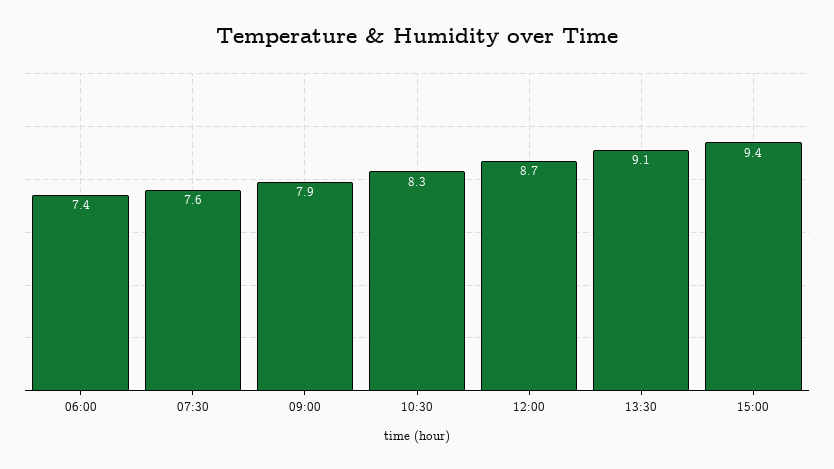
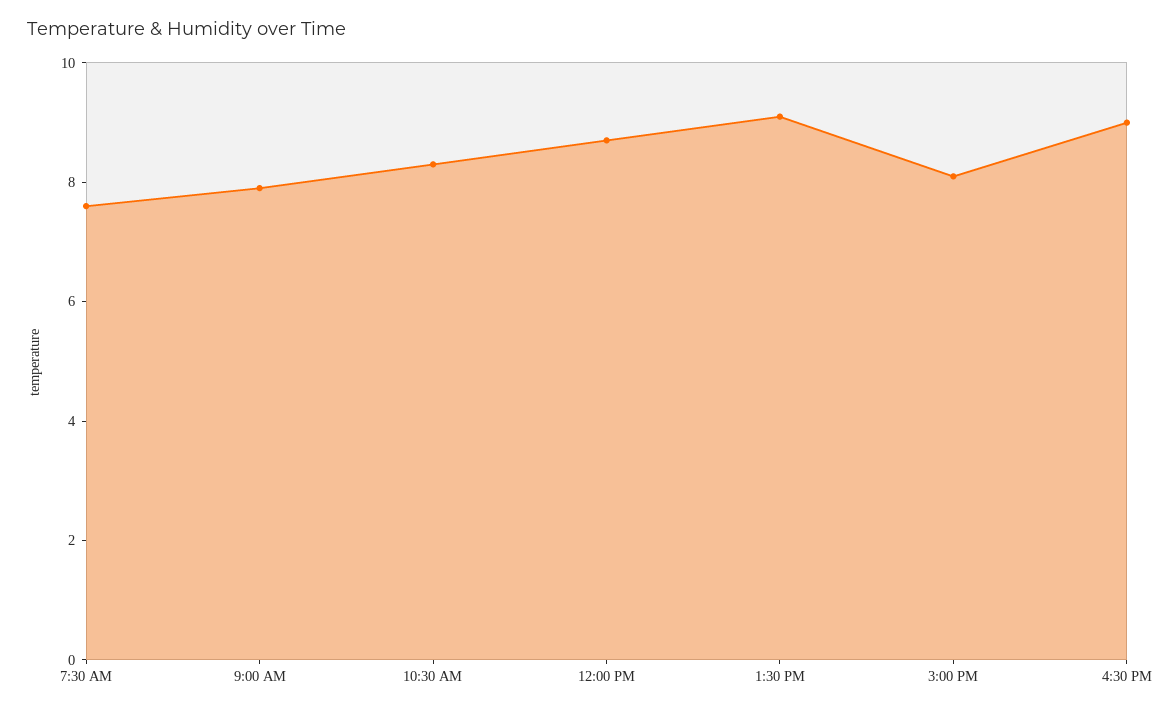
06:00: 7.4 -> none
15:00: 9.4 -> 8
4:30 PM: none -> 9

